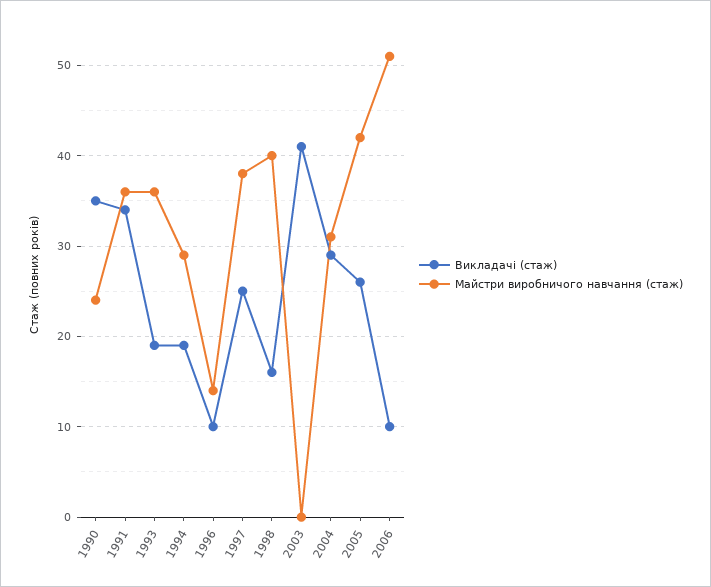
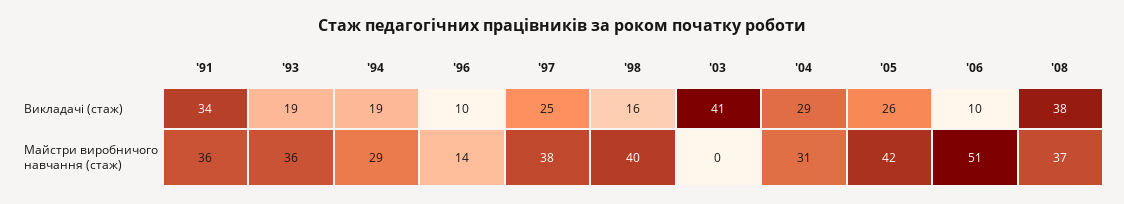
Викладачі (стаж), 1990: 35 -> none
Майстри виробничого навчання (стаж), 1990: 24 -> none
Викладачі (стаж), '08: none -> 38
Майстри виробничого навчання (стаж), '08: none -> 37

